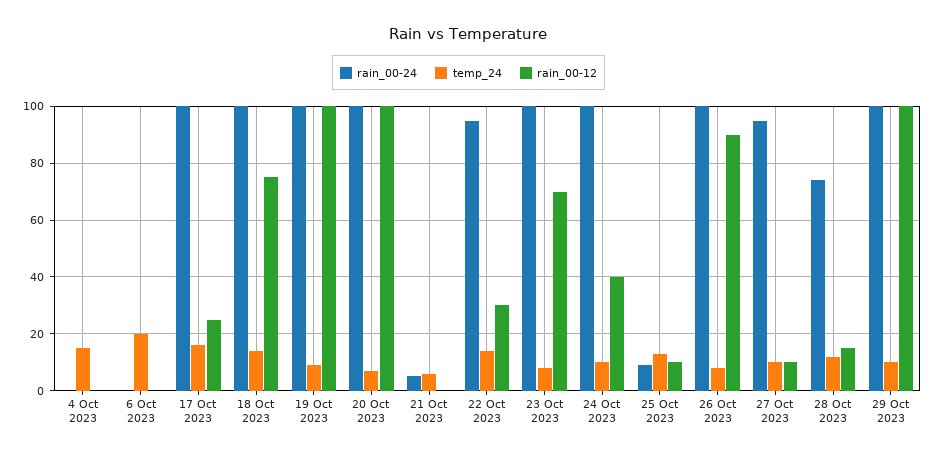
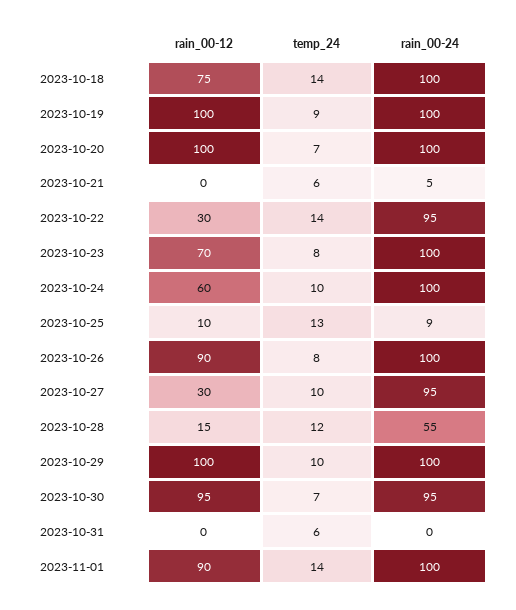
rain_00-24, 4 Oct 2023: 0 -> none
temp_24, 4 Oct 2023: 15 -> none
rain_00-12, 4 Oct 2023: 0 -> none
rain_00-24, 6 Oct 2023: 0 -> none
temp_24, 6 Oct 2023: 20 -> none
rain_00-12, 6 Oct 2023: 0 -> none
rain_00-24, 17 Oct 2023: 100 -> none
temp_24, 17 Oct 2023: 15 -> none
rain_00-12, 17 Oct 2023: 25 -> none
rain_00-12, 24 Oct 2023: 40 -> 60
rain_00-12, 27 Oct 2023: 10 -> 30
rain_00-24, 28 Oct 2023: 75 -> 55
rain_00-12, 2023-10-30: none -> 95
temp_24, 2023-10-30: none -> 7
rain_00-24, 2023-10-30: none -> 95
rain_00-12, 2023-10-31: none -> 0
temp_24, 2023-10-31: none -> 6
rain_00-24, 2023-10-31: none -> 0
rain_00-12, 2023-11-01: none -> 90
temp_24, 2023-11-01: none -> 14
rain_00-24, 2023-11-01: none -> 100

